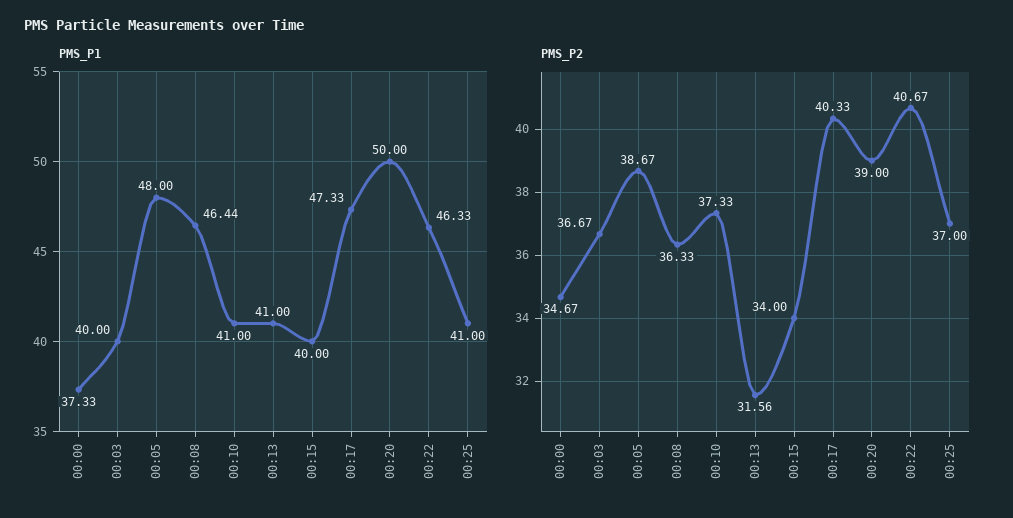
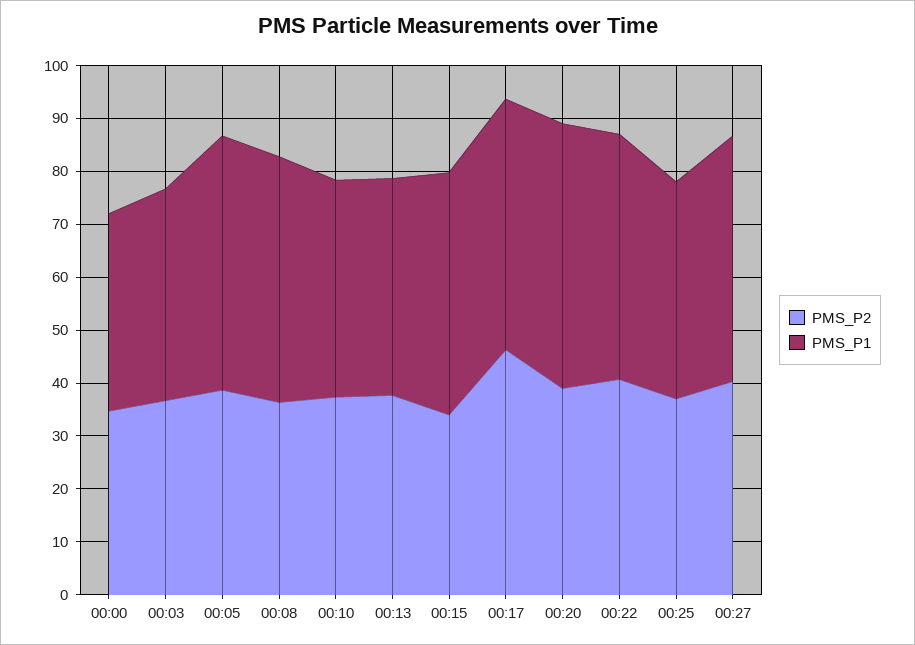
PMS_P1, 00:15: 40 -> 46
PMS_P2, 00:13: 31.56 -> 38
PMS_P2, 00:17: 40.33 -> 46
PMS_P2, 00:27: none -> 40
PMS_P1, 00:27: none -> 46

